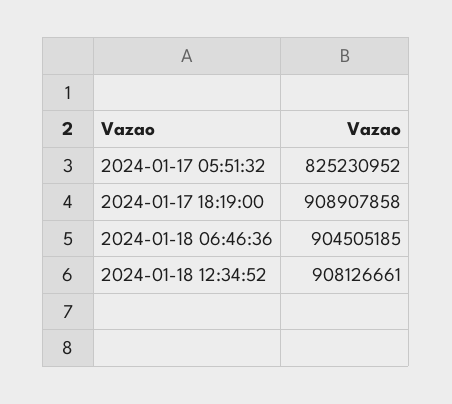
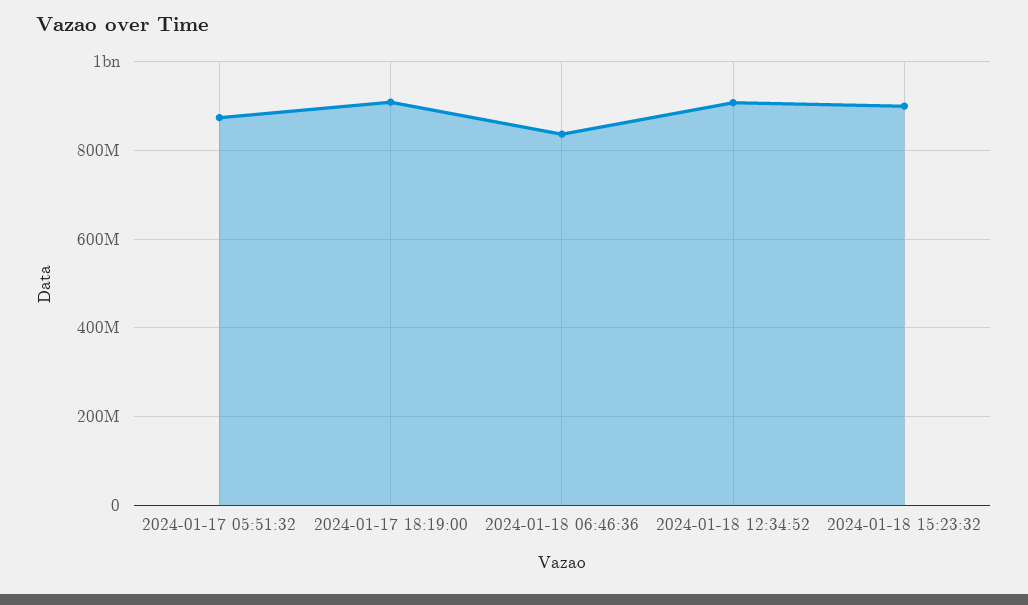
2024-01-17 05:51:32: 825230952 -> 880000000
2024-01-18 06:46:36: 904505185 -> 840000000
2024-01-18 15:23:32: none -> 900000000

